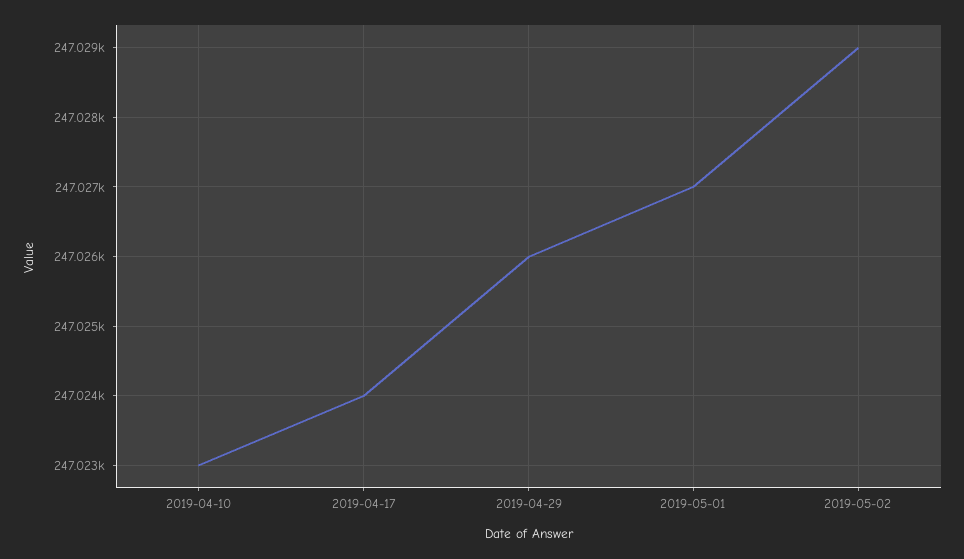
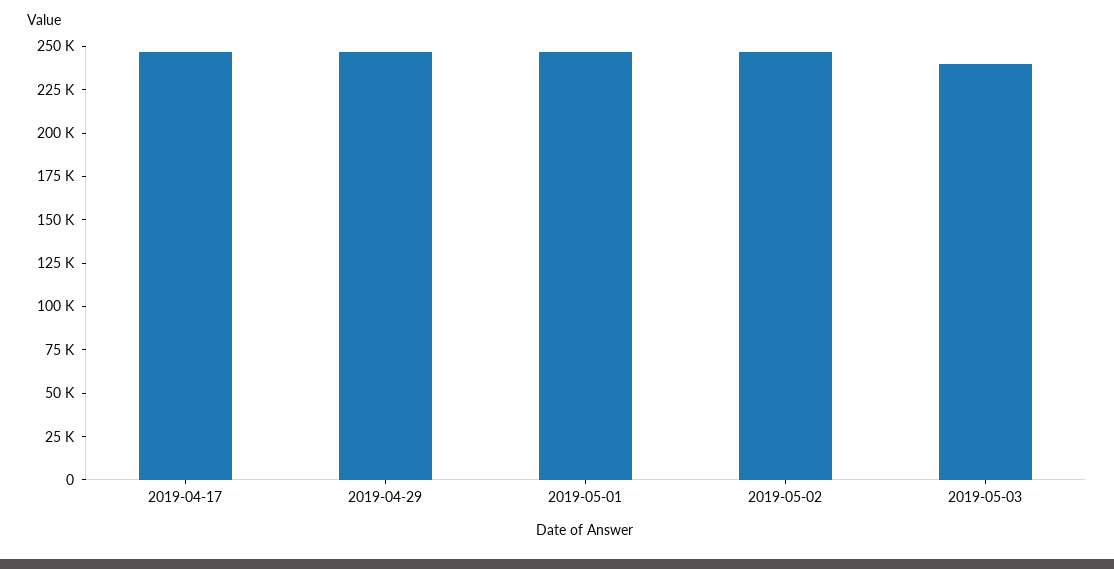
2019-04-10: 247023 -> none
2019-05-03: none -> 240000

